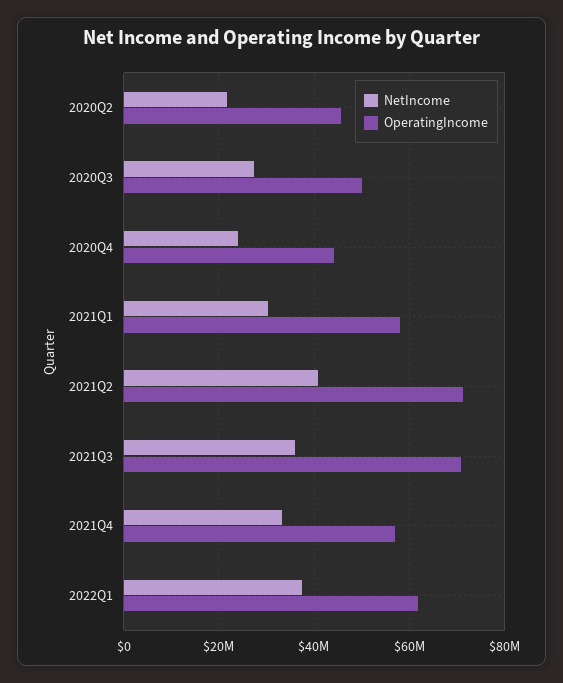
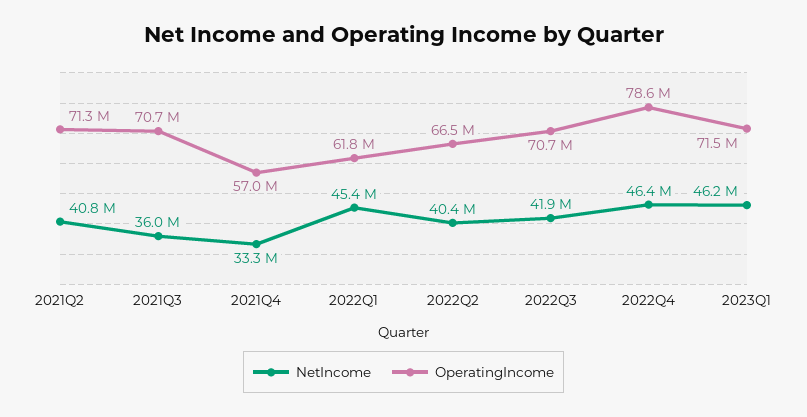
NetIncome, 2020Q2: 22000000 -> none
OperatingIncome, 2020Q2: 46000000 -> none
NetIncome, 2020Q3: 28000000 -> none
OperatingIncome, 2020Q3: 50000000 -> none
NetIncome, 2020Q4: 24000000 -> none
OperatingIncome, 2020Q4: 44000000 -> none
NetIncome, 2021Q1: 30000000 -> none
OperatingIncome, 2021Q1: 58000000 -> none
NetIncome, 2022Q1: 38000000 -> 45400000
NetIncome, 2022Q2: none -> 40400000
OperatingIncome, 2022Q2: none -> 66500000
NetIncome, 2022Q3: none -> 41900000
OperatingIncome, 2022Q3: none -> 70700000
NetIncome, 2022Q4: none -> 46400000
OperatingIncome, 2022Q4: none -> 78600000
NetIncome, 2023Q1: none -> 46200000
OperatingIncome, 2023Q1: none -> 71500000

